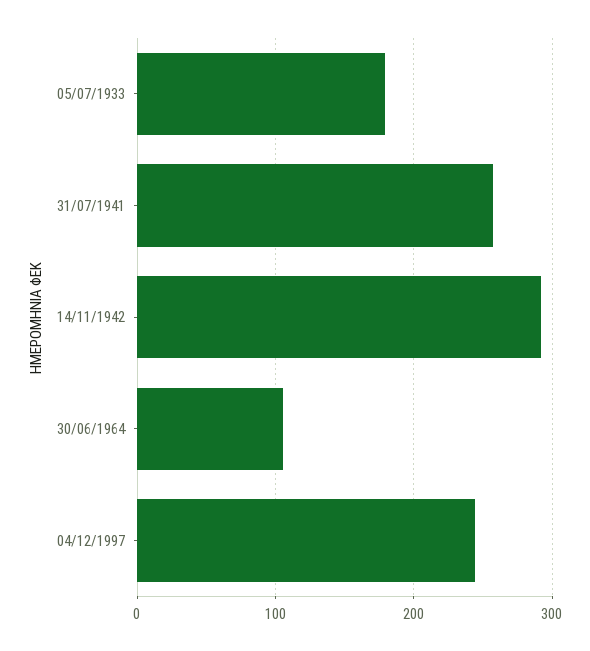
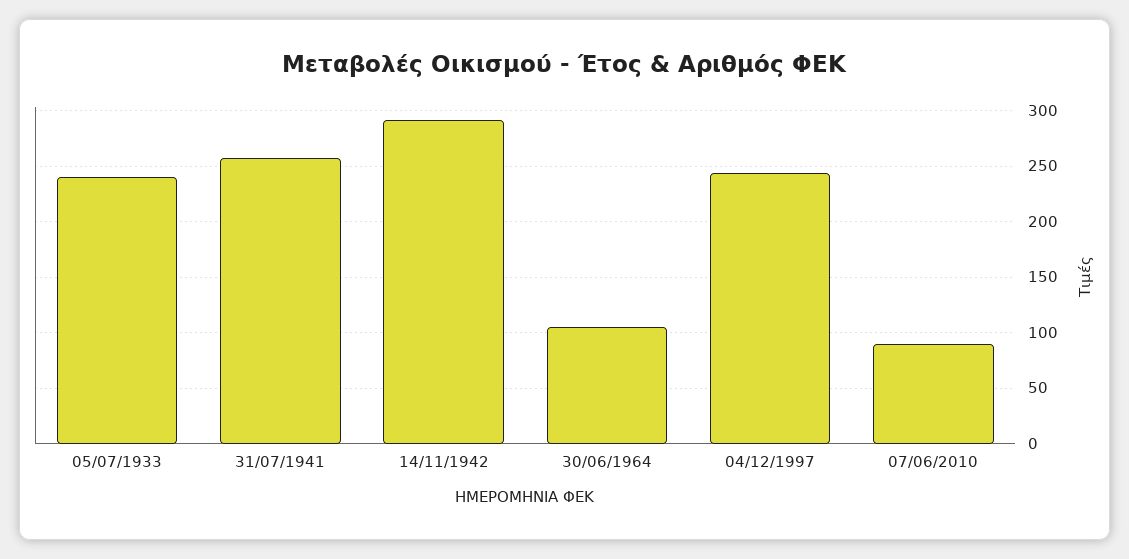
05/07/1933: 180 -> 240
07/06/2010: none -> 90

